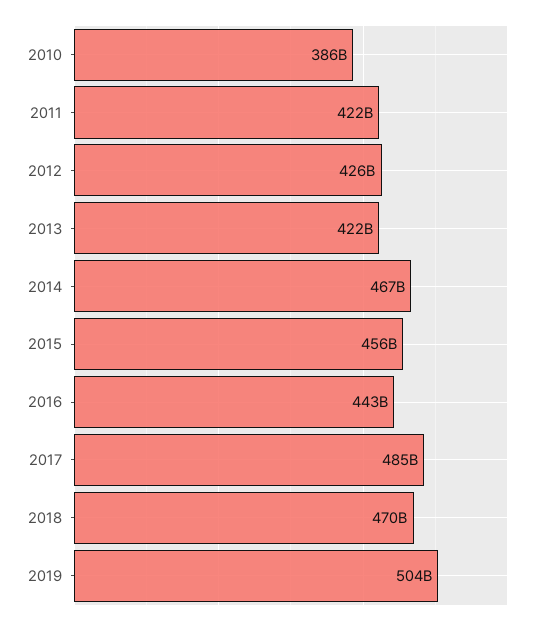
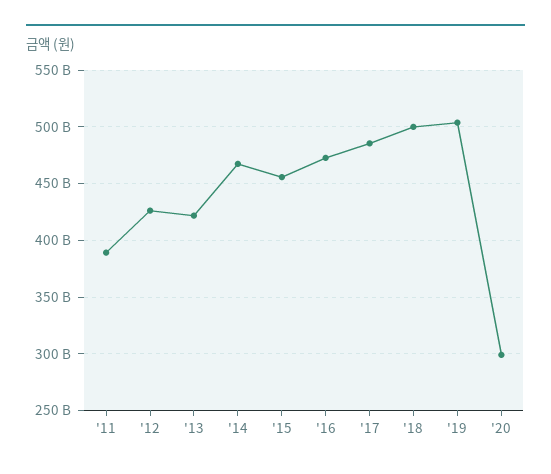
2010: 386000000000 -> none
2011: 422000000000 -> 390000000000
2016: 443000000000 -> 470000000000
2018: 470000000000 -> 500000000000
'20: none -> 300000000000

